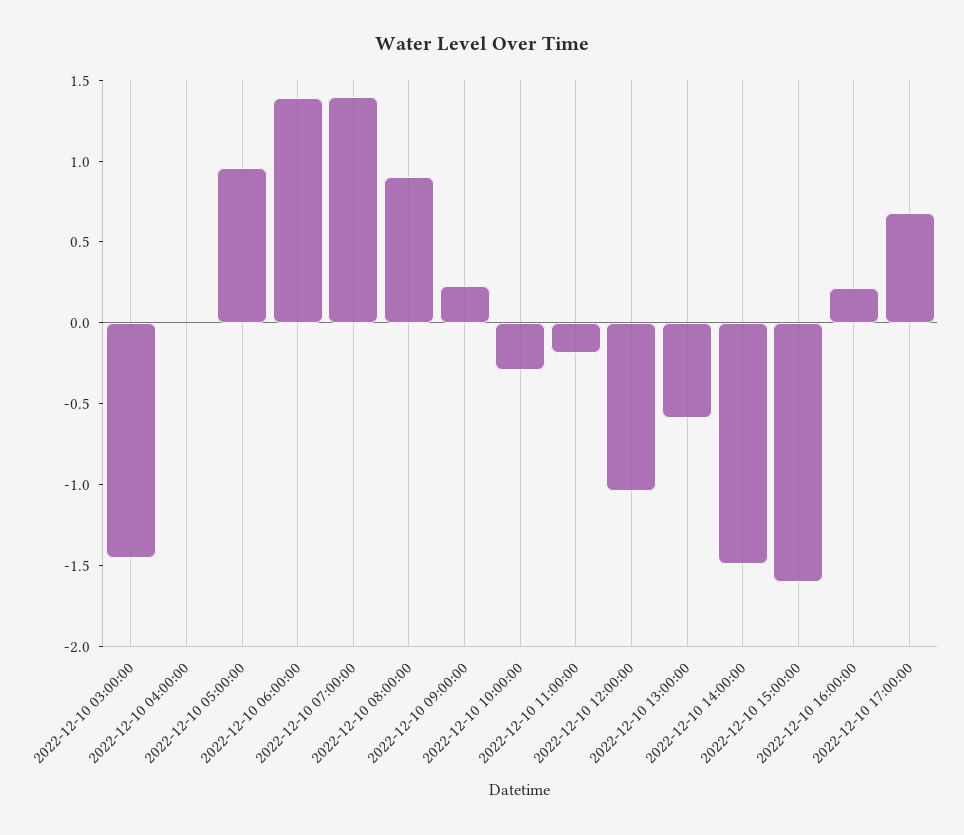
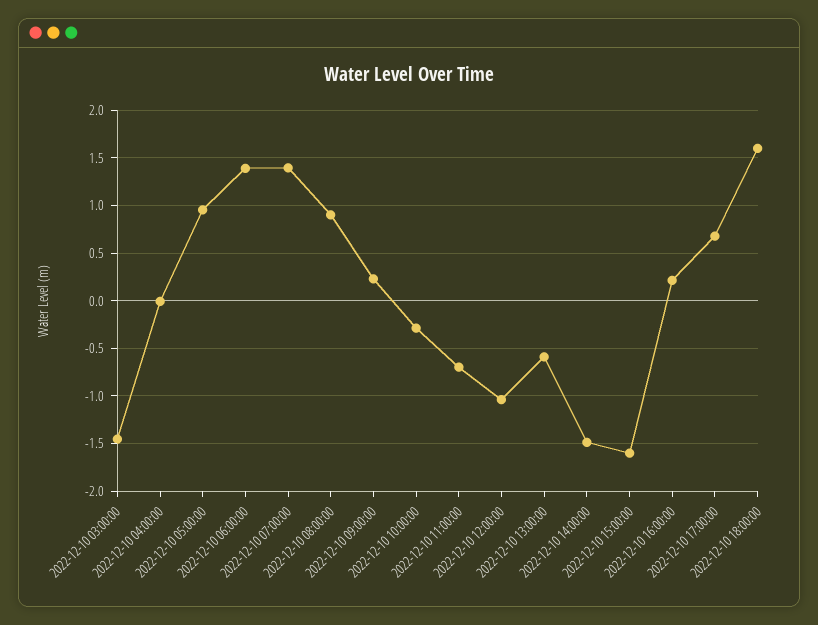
2022-12-10 11:00:00: -0.2 -> -0.7
2022-12-10 18:00:00: none -> 1.6

